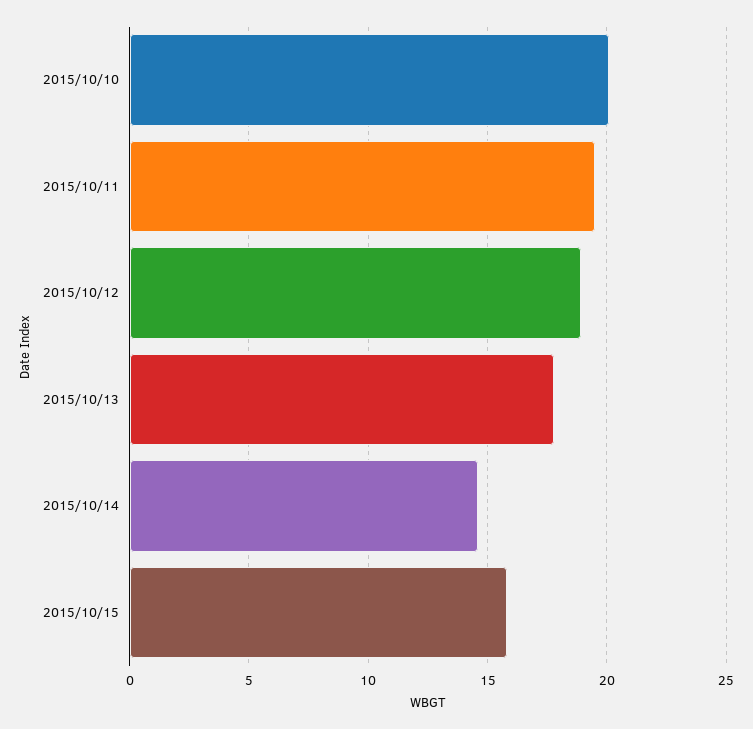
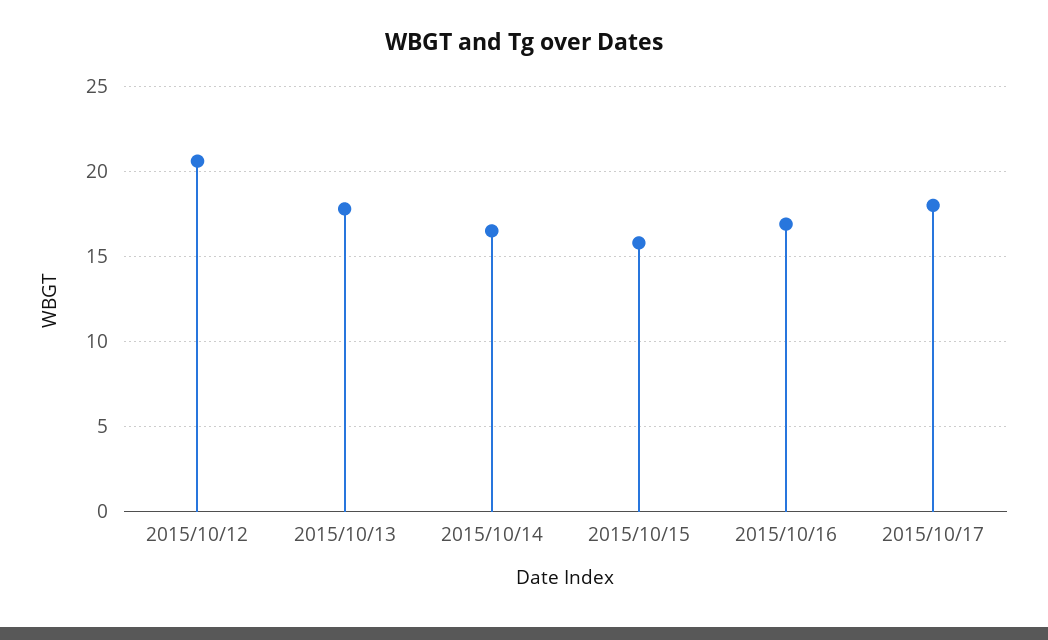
2015/10/10: 20 -> none
2015/10/11: 19.5 -> none
2015/10/12: 19 -> 20.5
2015/10/14: 14.5 -> 16.5
2015/10/16: none -> 17
2015/10/17: none -> 18

